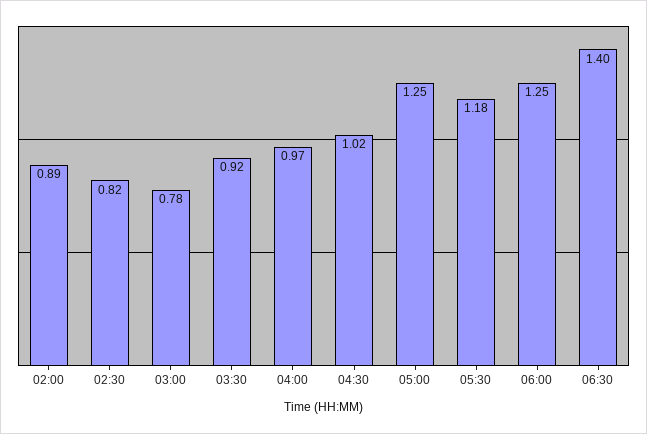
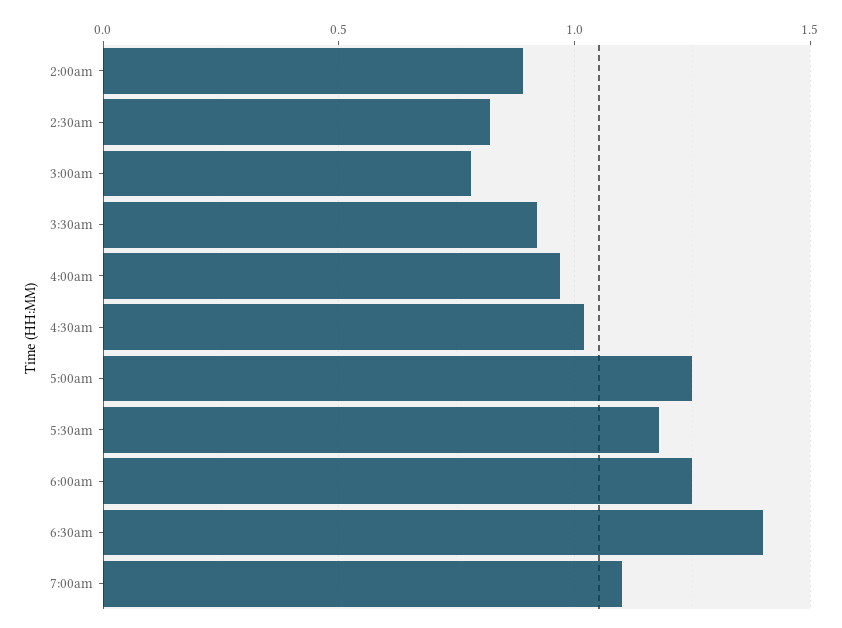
7:00am: none -> 1.1

